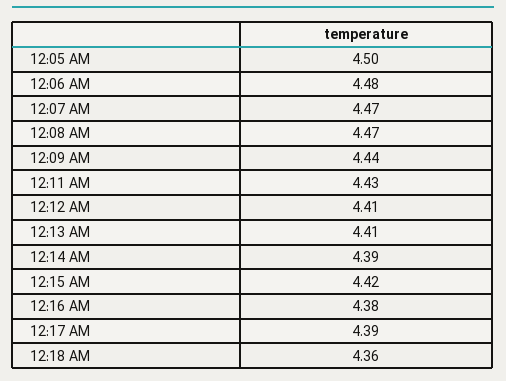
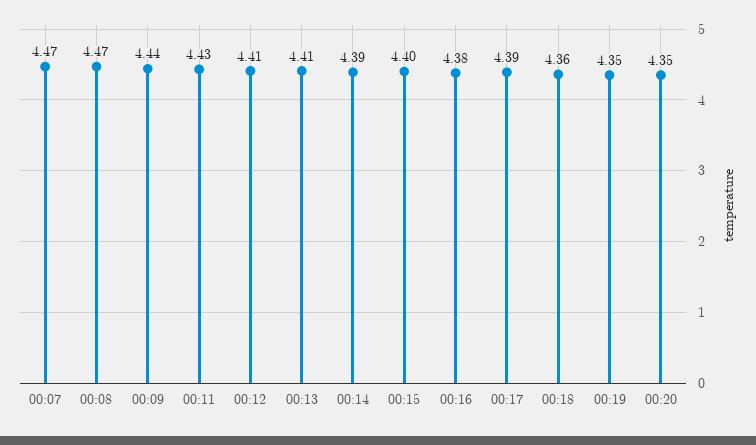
12:05 AM: 4.5 -> none
12:06 AM: 4.48 -> none
12:15 AM: 4.42 -> 4.4
00:19: none -> 4.35
00:20: none -> 4.35

